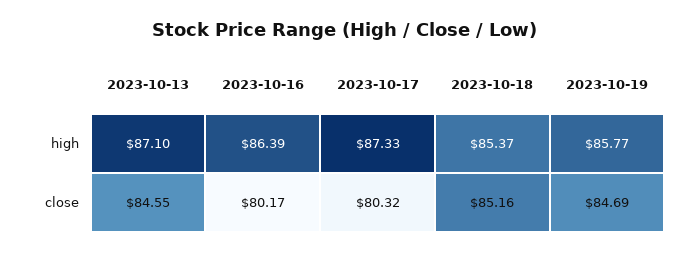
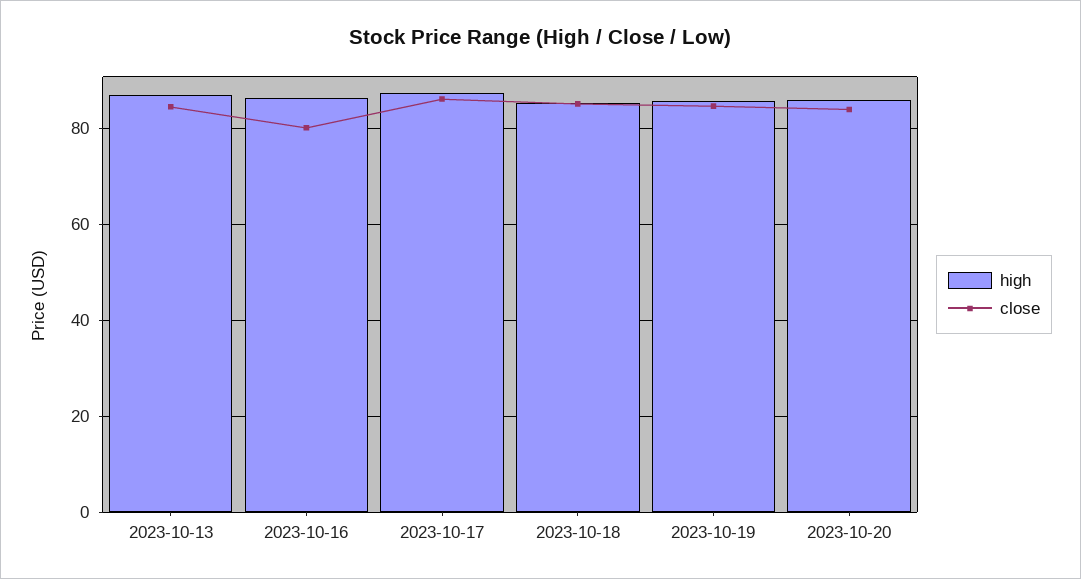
close, 2023-10-17: 80.32 -> 86
high, 2023-10-20: none -> 86
close, 2023-10-20: none -> 84

